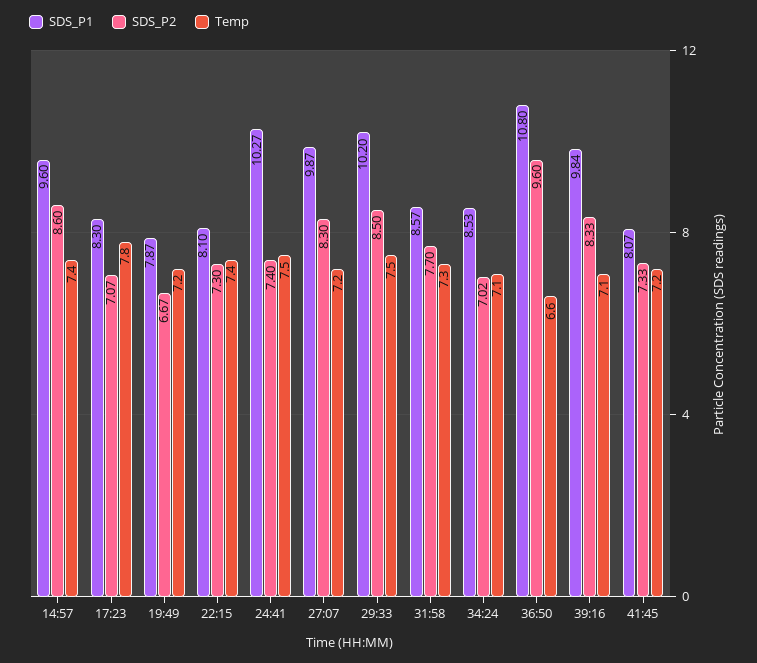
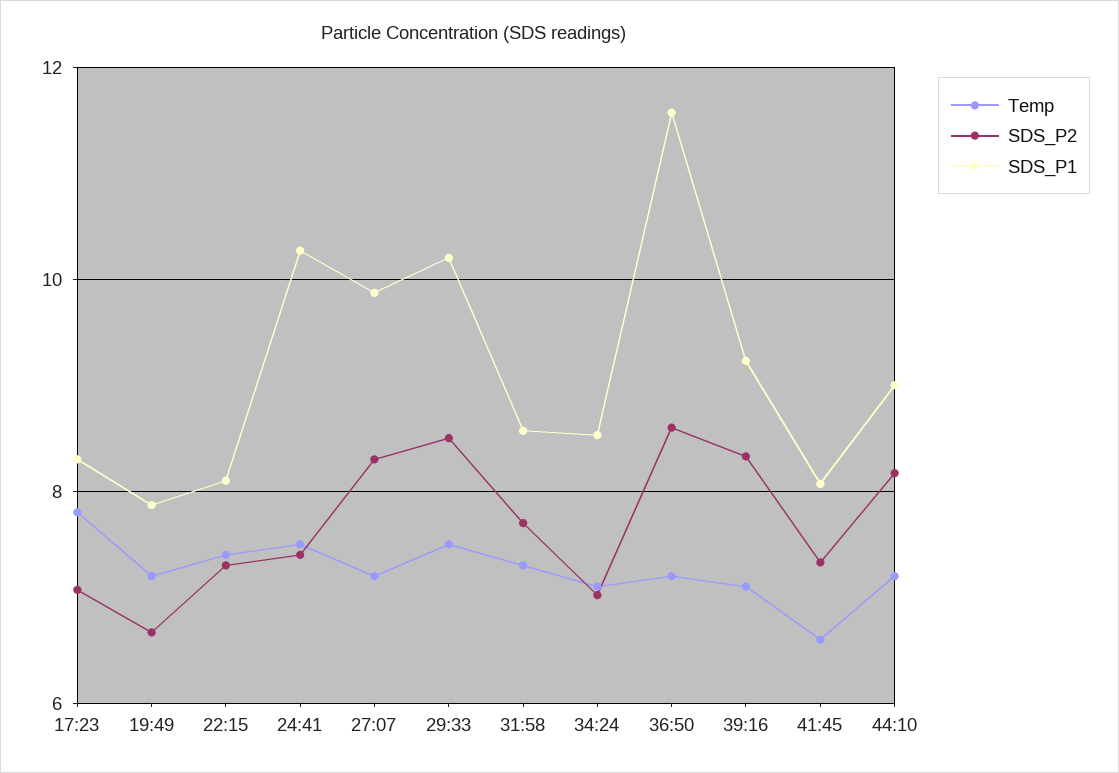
SDS_P1, 14:57: 9.6 -> none
SDS_P2, 14:57: 8.6 -> none
Temp, 14:57: 7.4 -> none
SDS_P1, 36:50: 10.8 -> 11.6
SDS_P2, 36:50: 9.6 -> 8.6
Temp, 36:50: 6.6 -> 7.2
SDS_P1, 39:16: 9.84 -> 9.2
Temp, 41:45: 7.2 -> 6.6
Temp, 44:10: none -> 7.2
SDS_P2, 44:10: none -> 8.2
SDS_P1, 44:10: none -> 9

